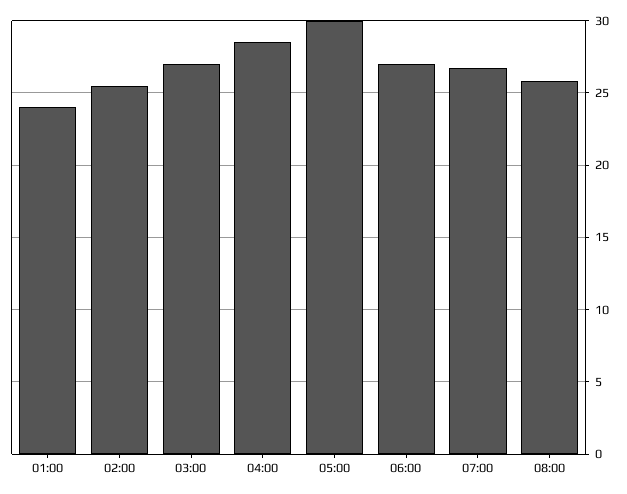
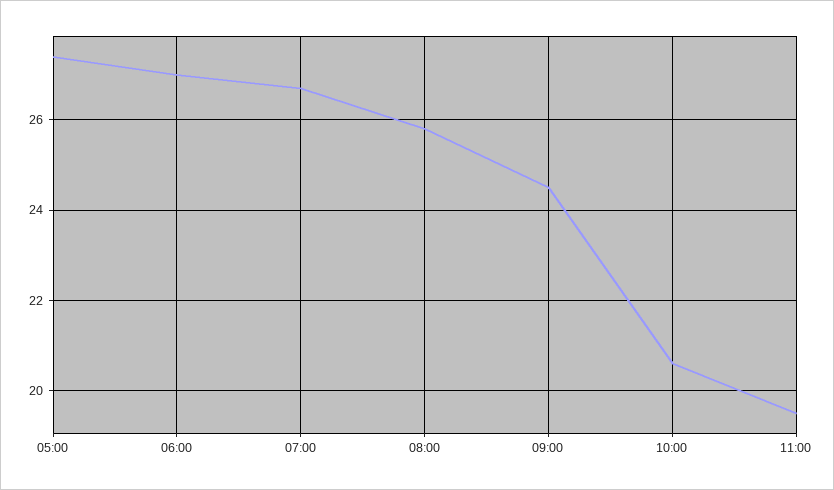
01:00: 24 -> none
02:00: 25.5 -> none
03:00: 27 -> none
04:00: 28.5 -> none
05:00: 30 -> 27.5
09:00: none -> 24.5
10:00: none -> 20.5
11:00: none -> 19.5

